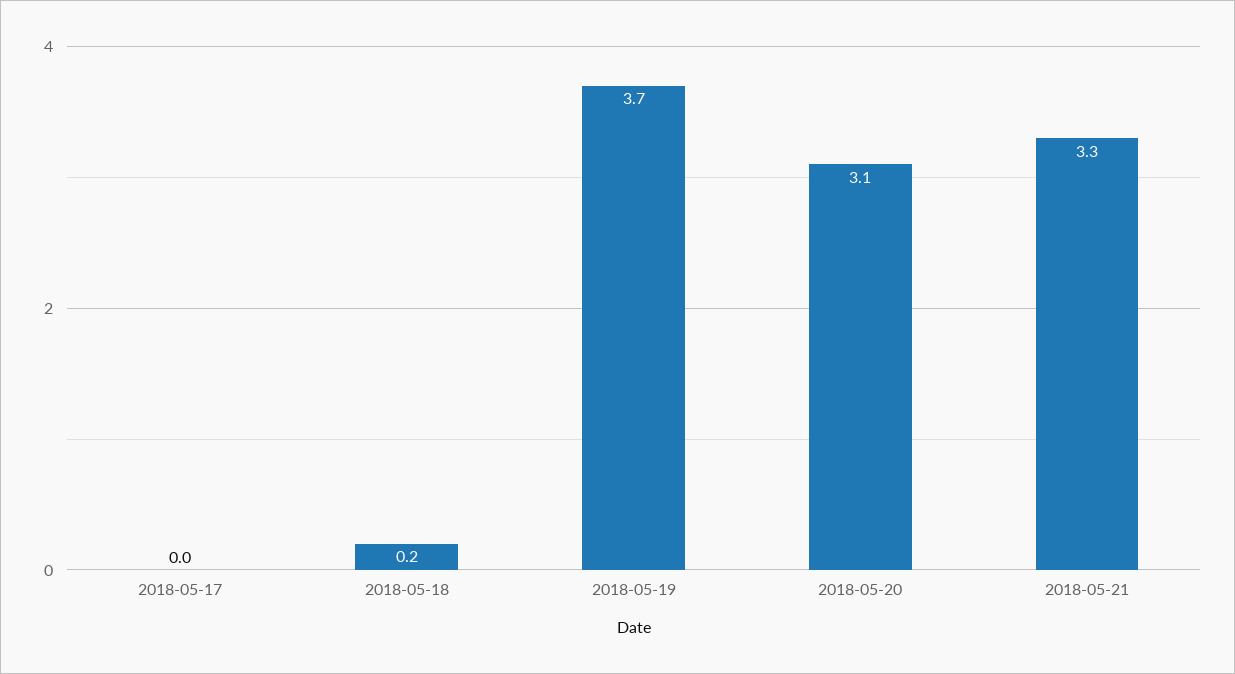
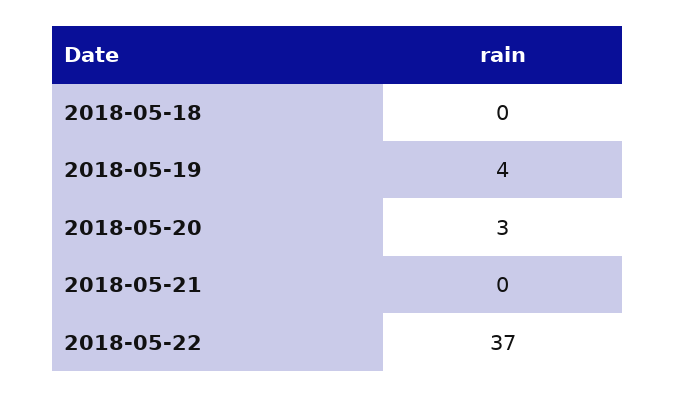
2018-05-17: 0 -> none
2018-05-21: 3.3 -> 0
2018-05-22: none -> 37

